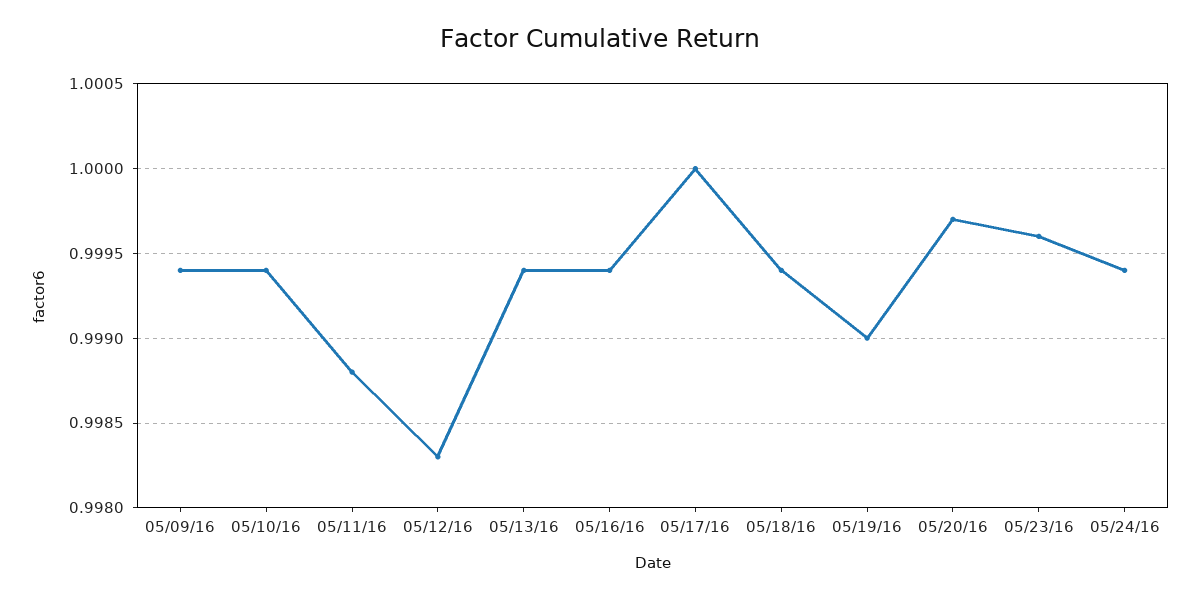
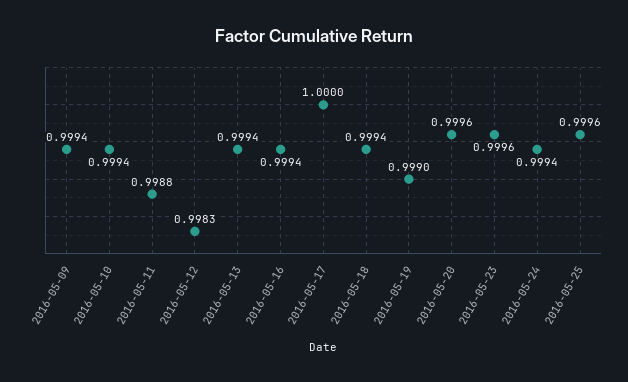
05/20/16: 0.9997 -> 0.9996
2016-05-25: none -> 0.9996

